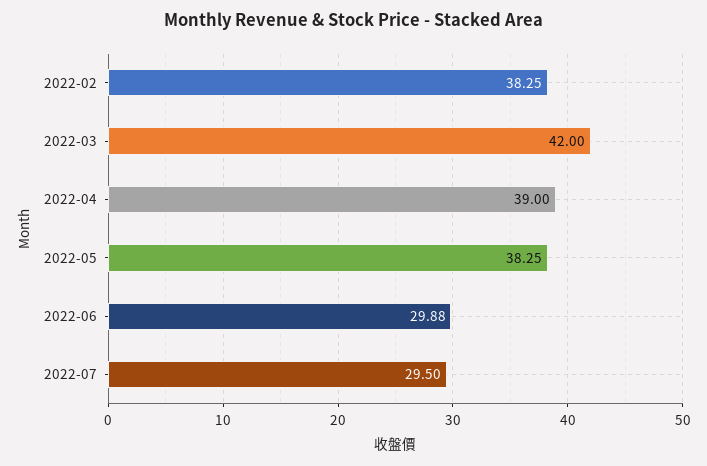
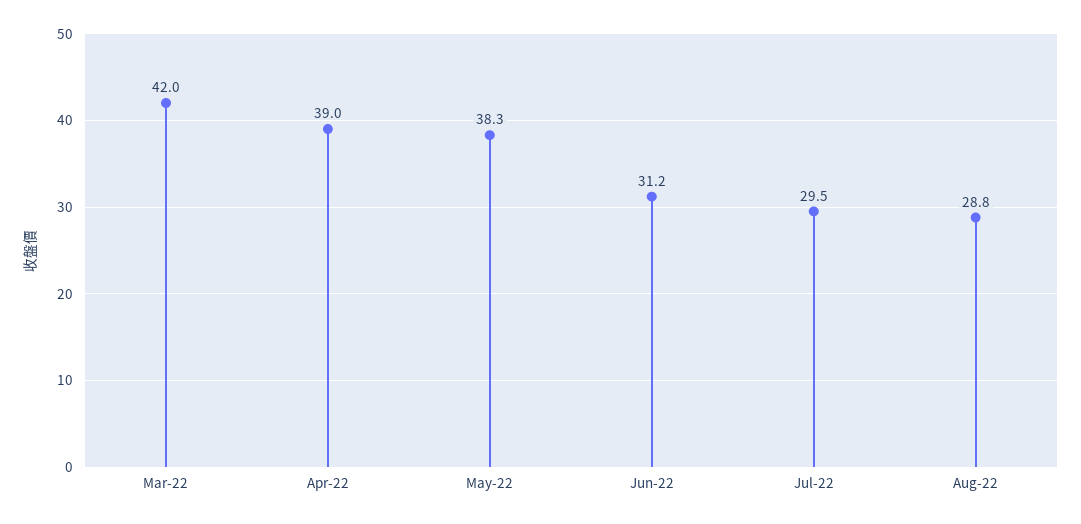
2022-02: 38.25 -> none
2022-06: 29.88 -> 31.2
Aug-22: none -> 28.8

